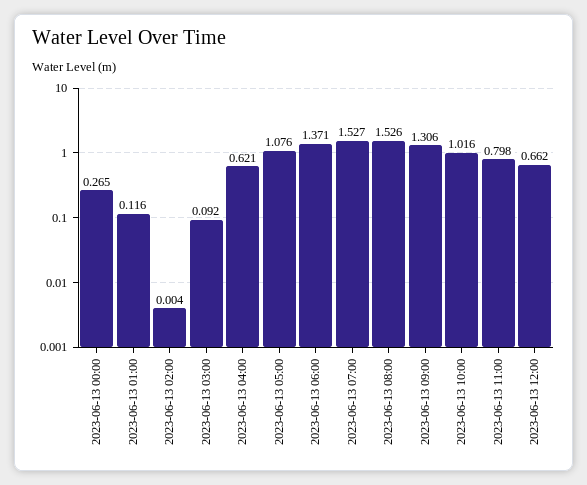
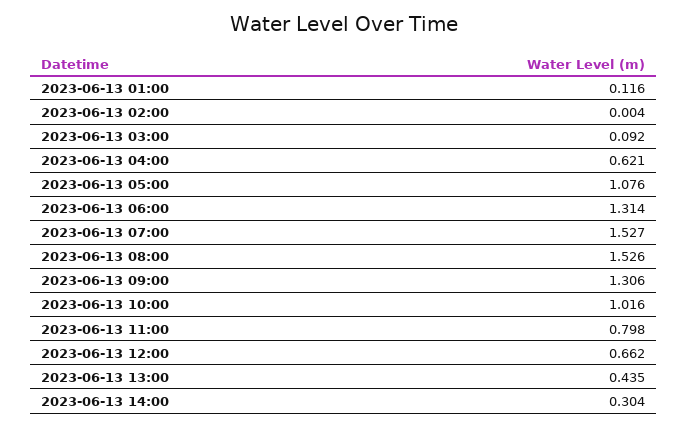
2023-06-13 00:00: 0.265 -> none
2023-06-13 06:00: 1.371 -> 1.314
2023-06-13 13:00: none -> 0.435
2023-06-13 14:00: none -> 0.304

